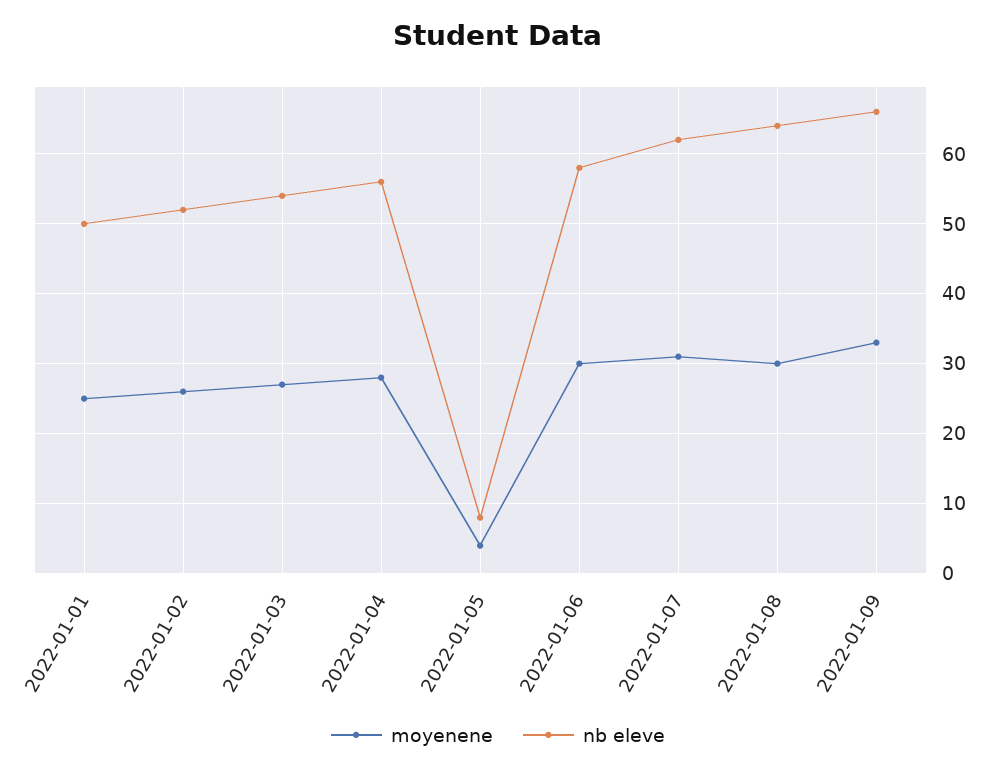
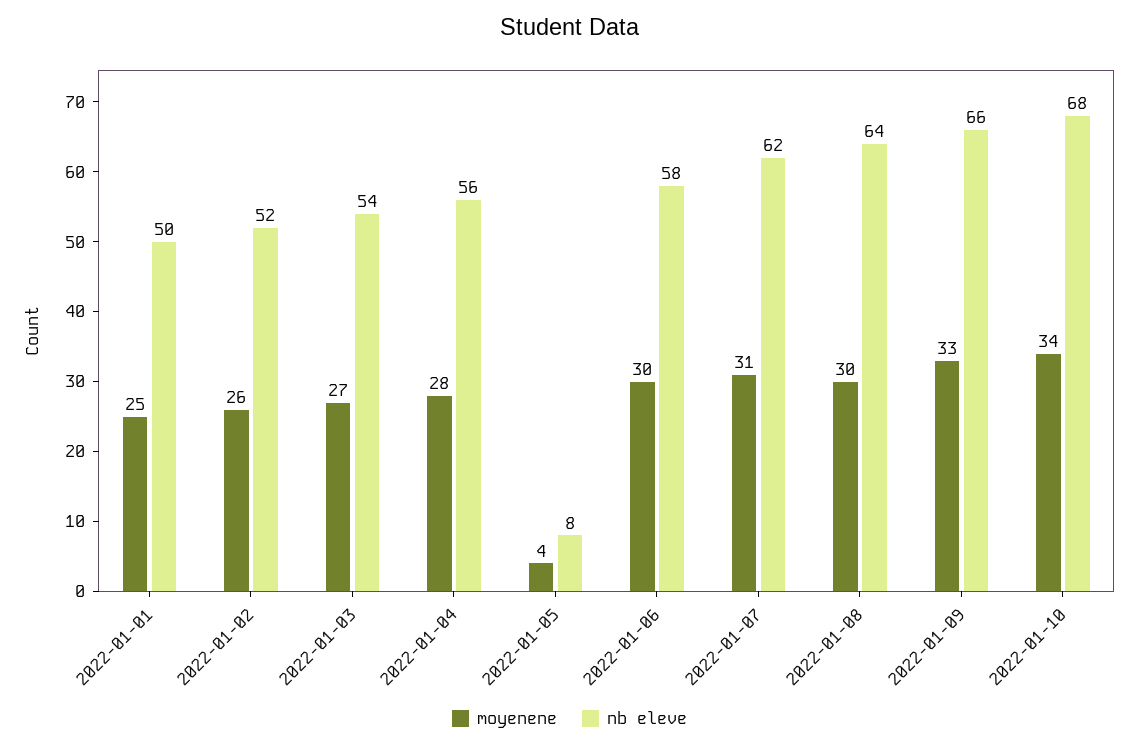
moyenene, 2022-01-10: none -> 34
nb eleve, 2022-01-10: none -> 68

